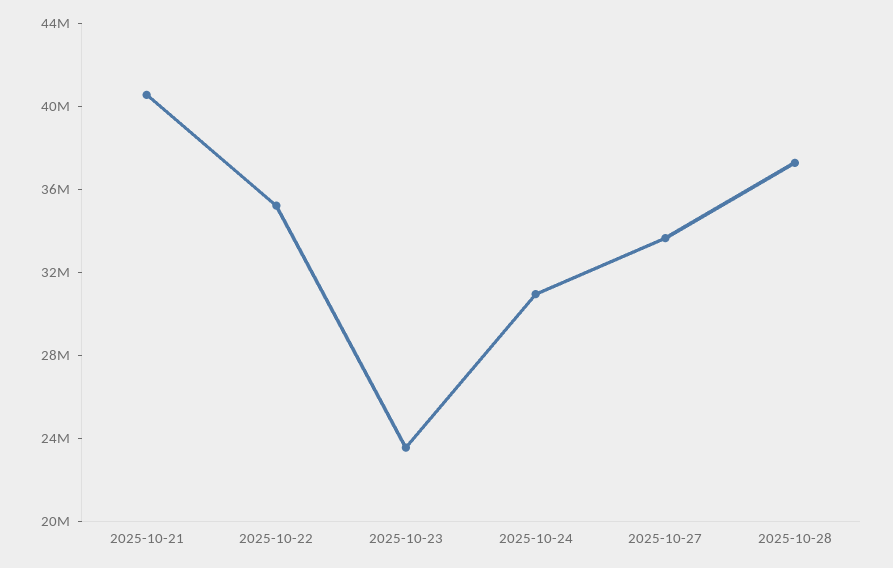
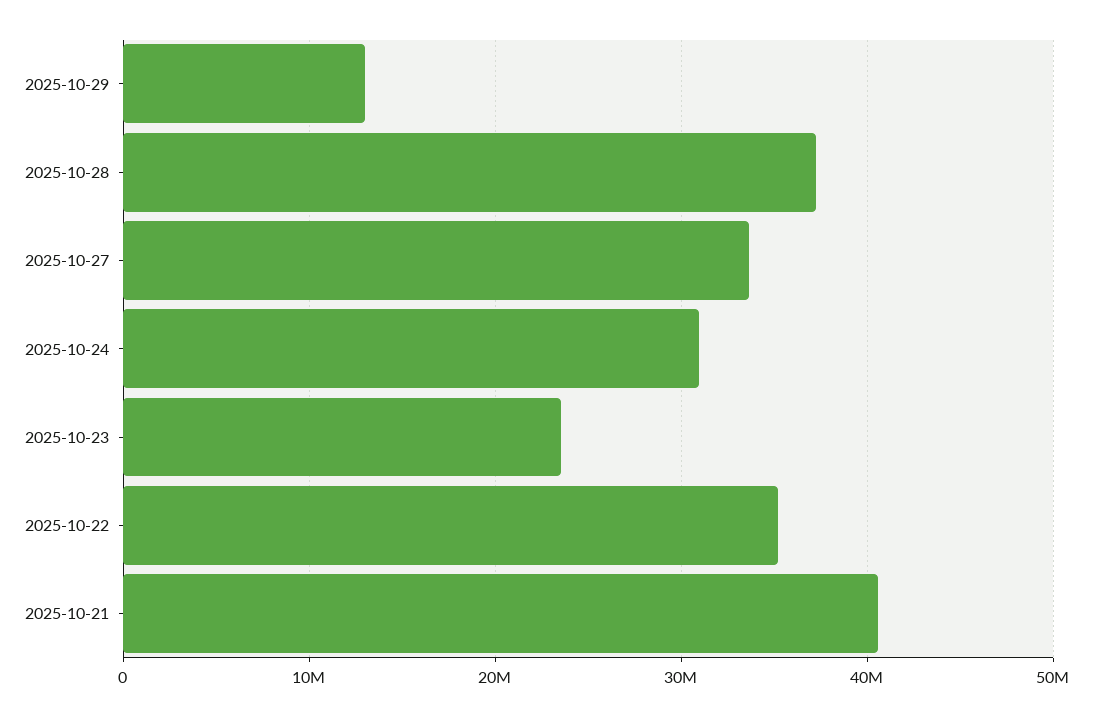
2025-10-29: none -> 13000000

